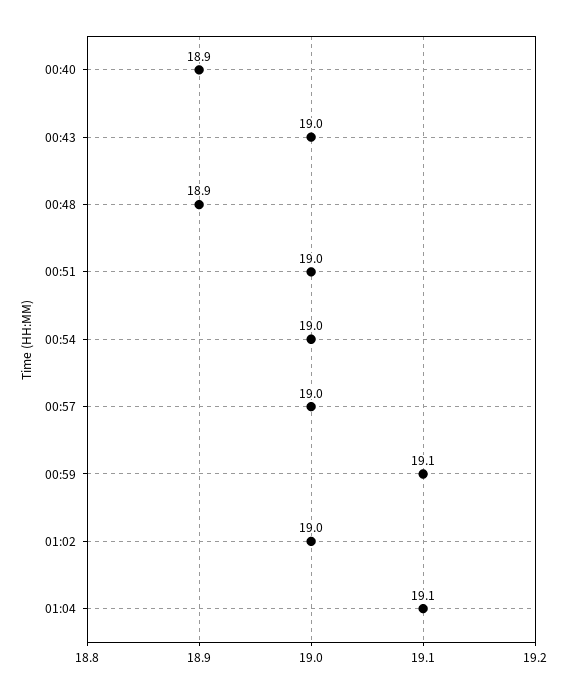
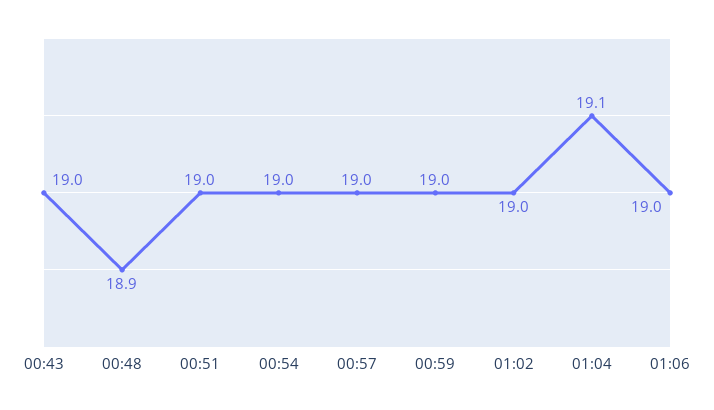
00:40: 18.9 -> none
00:59: 19.1 -> 19
01:06: none -> 19

